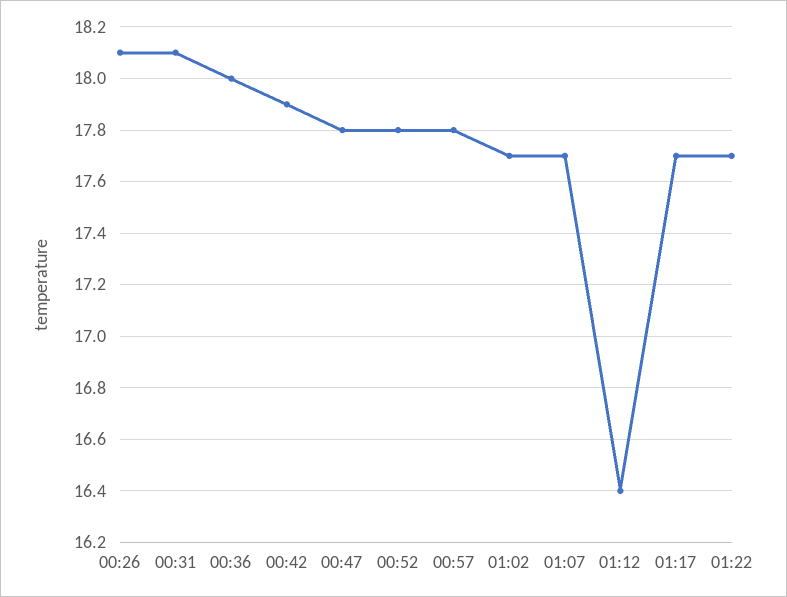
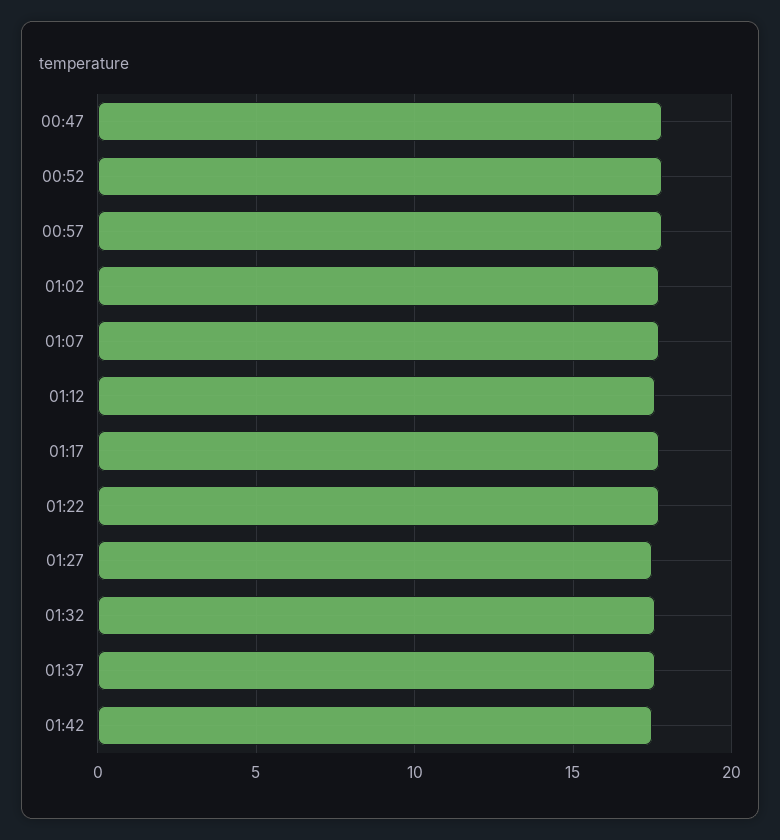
00:26: 18.1 -> none
00:31: 18.1 -> none
00:36: 18 -> none
00:42: 17.9 -> none
01:12: 16.4 -> 17.5
01:27: none -> 17.5
01:32: none -> 17.5
01:37: none -> 17.5
01:42: none -> 17.5

